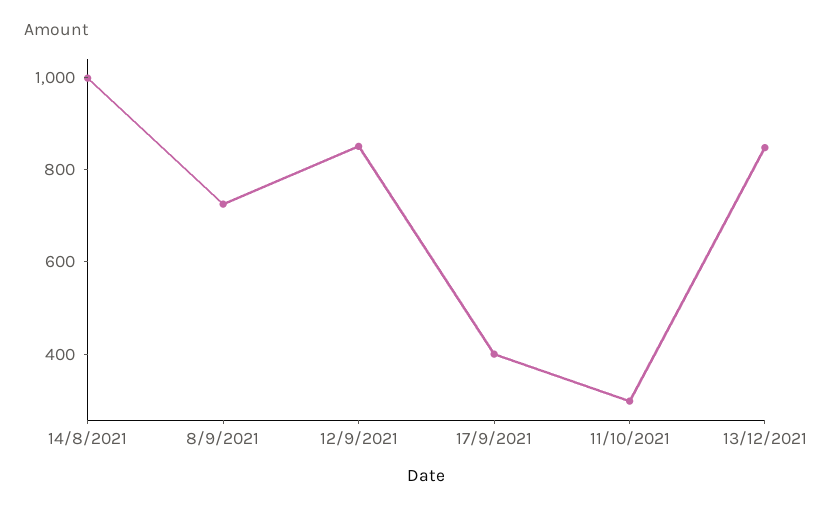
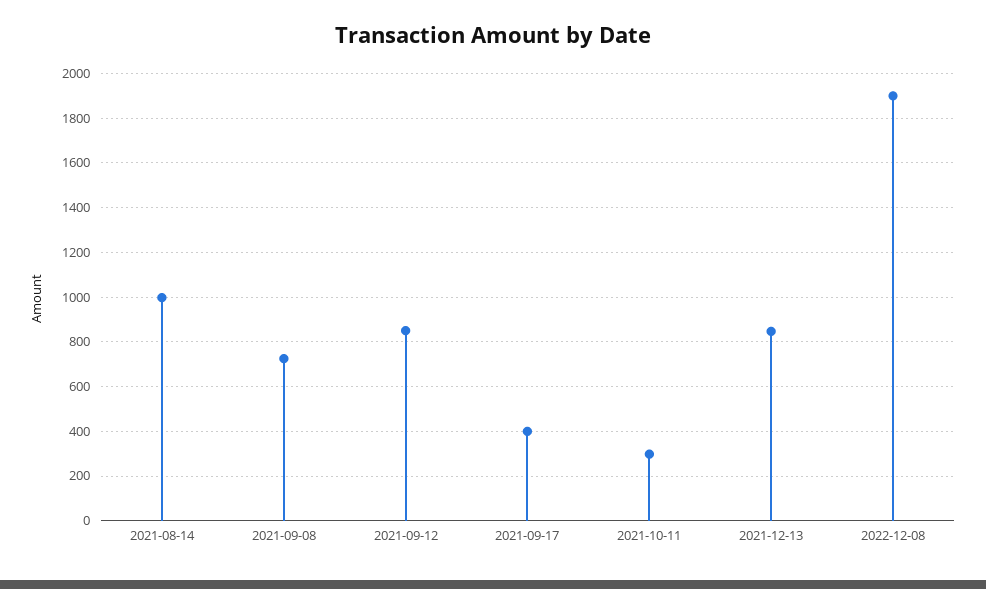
2022-12-08: none -> 1900

